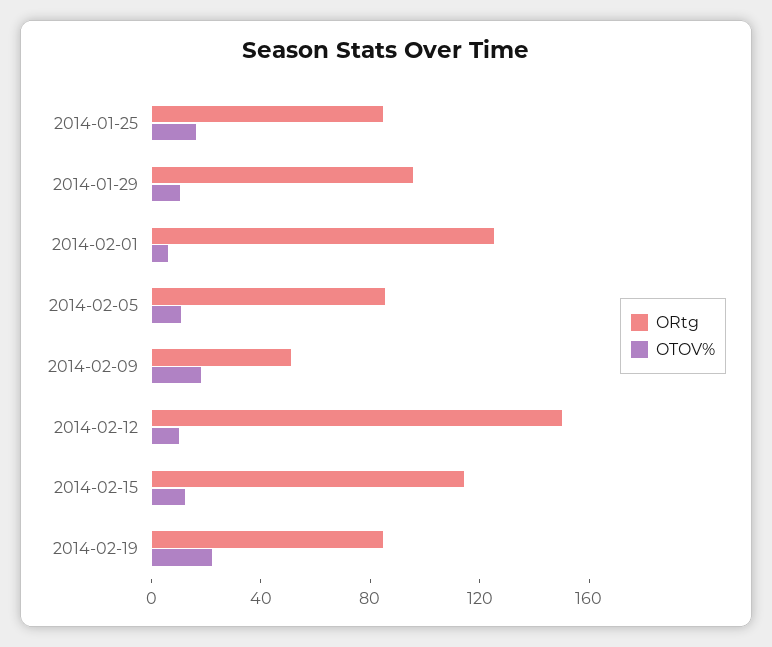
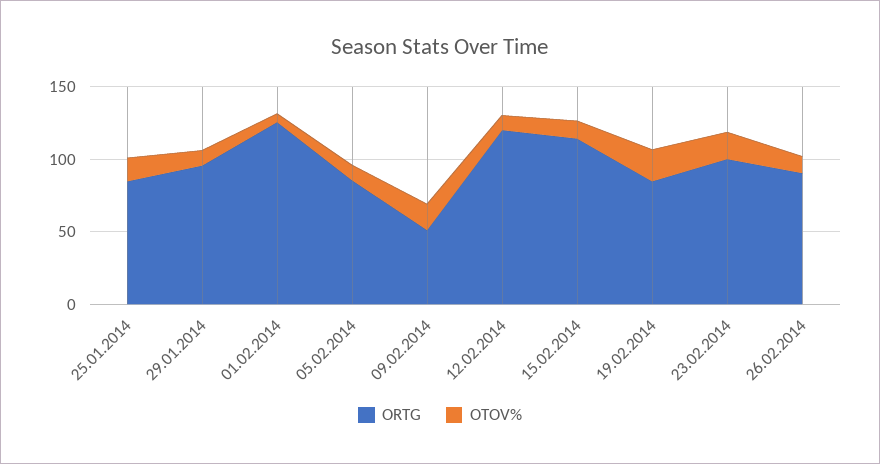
ORtg, 2014-02-12: 150 -> 120
ORtg, 23.02.2014: none -> 100
OTOV%, 23.02.2014: none -> 20
ORtg, 26.02.2014: none -> 90
OTOV%, 26.02.2014: none -> 10

